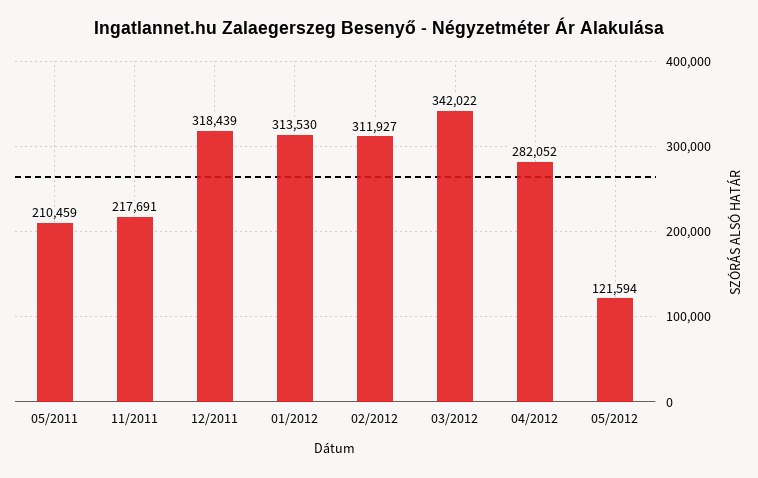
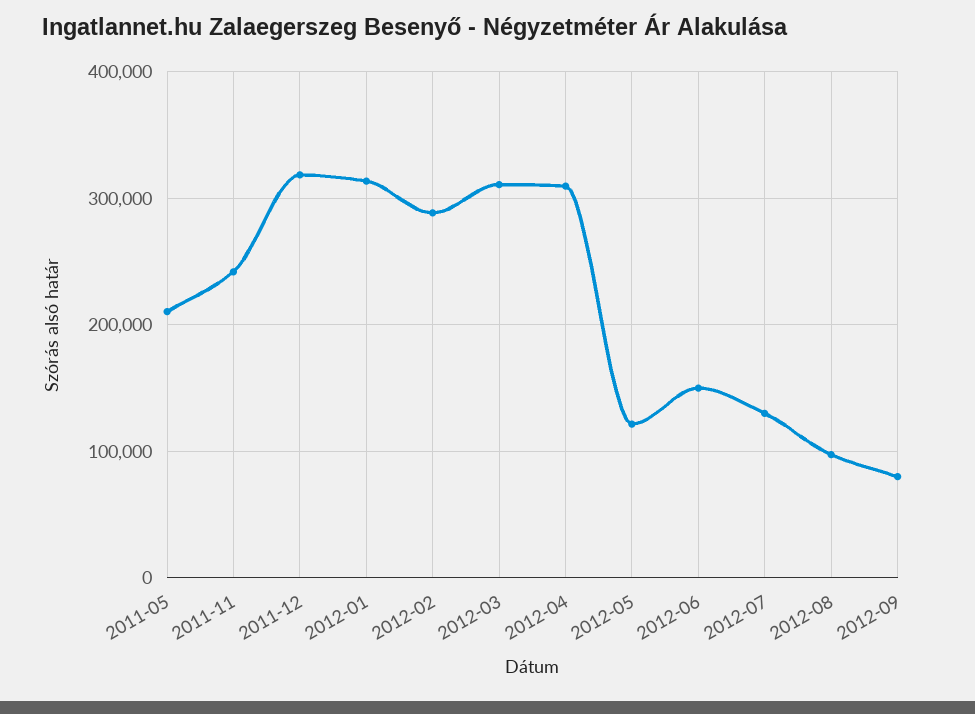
11/2011: 217691 -> 240000
02/2012: 311927 -> 290000
03/2012: 342022 -> 310000
04/2012: 282052 -> 310000
2012-06: none -> 150000
2012-07: none -> 130000
2012-08: none -> 100000
2012-09: none -> 80000

